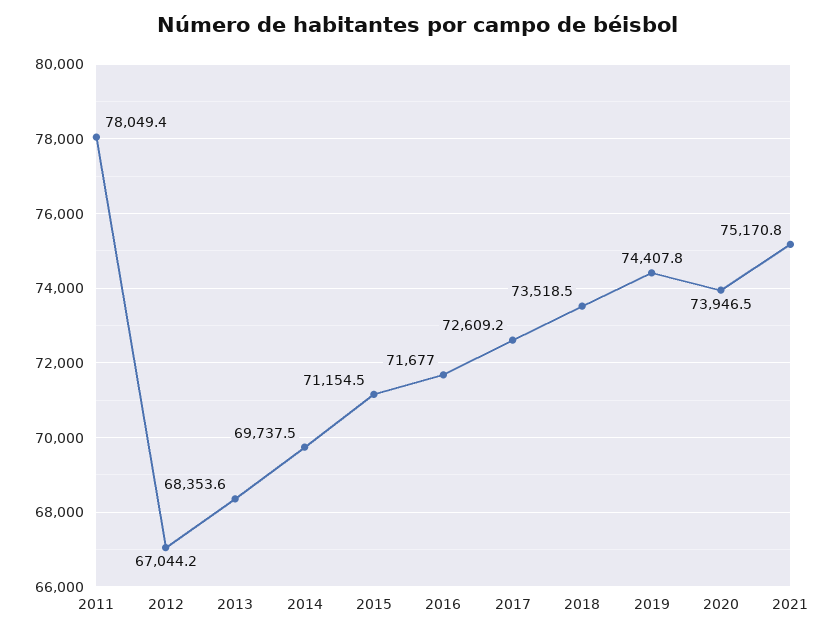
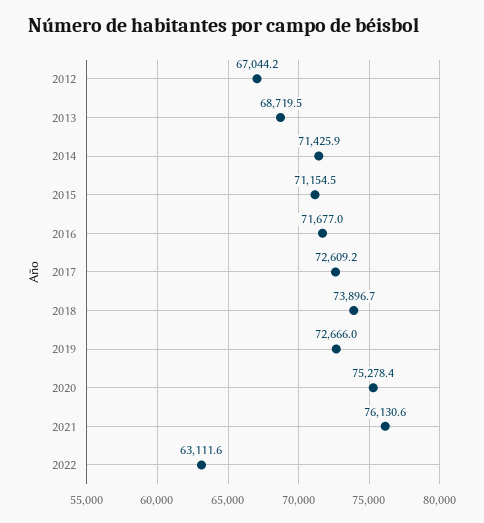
2011: 78049.4 -> none
2013: 68353.6 -> 68719.5
2014: 69737.5 -> 71425.9
2018: 73518.5 -> 73896.7
2019: 74407.8 -> 72666
2020: 73946.5 -> 75278.4
2021: 75170.8 -> 76130.6
2022: none -> 63111.6

